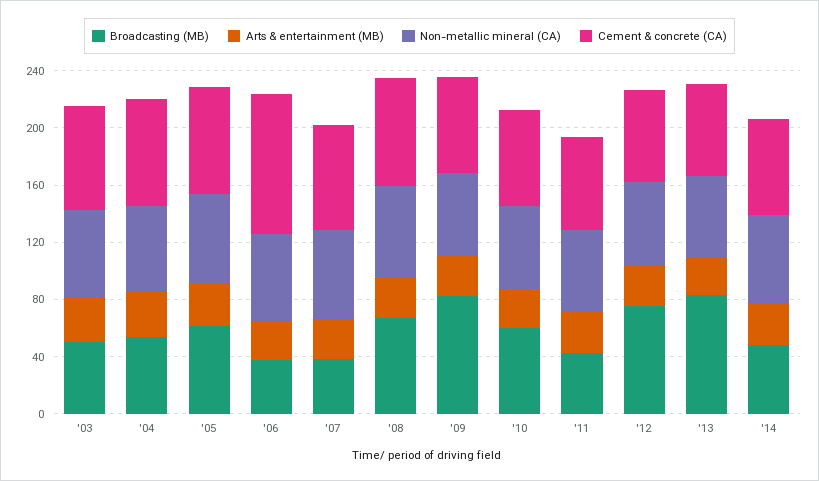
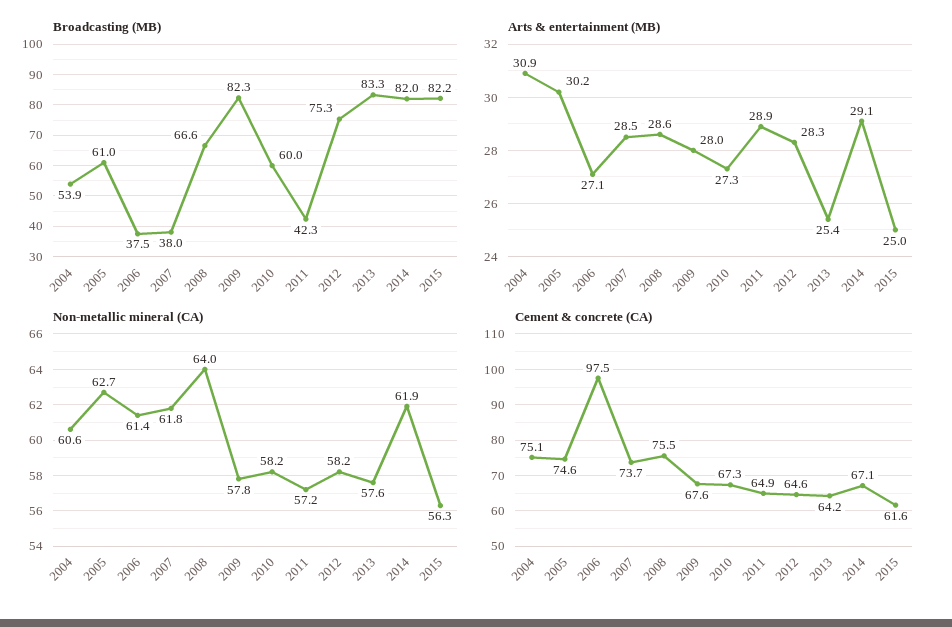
Broadcasting (MB), '03: 50 -> none
Arts & entertainment (MB), '03: 30 -> none
Non-metallic mineral (CA), '03: 60 -> none
Cement & concrete (CA), '03: 70 -> none
Broadcasting (MB), '14: 50 -> 82
Broadcasting (MB), 2015: none -> 82.2
Arts & entertainment (MB), 2015: none -> 25
Non-metallic mineral (CA), 2015: none -> 56.3
Cement & concrete (CA), 2015: none -> 61.6

